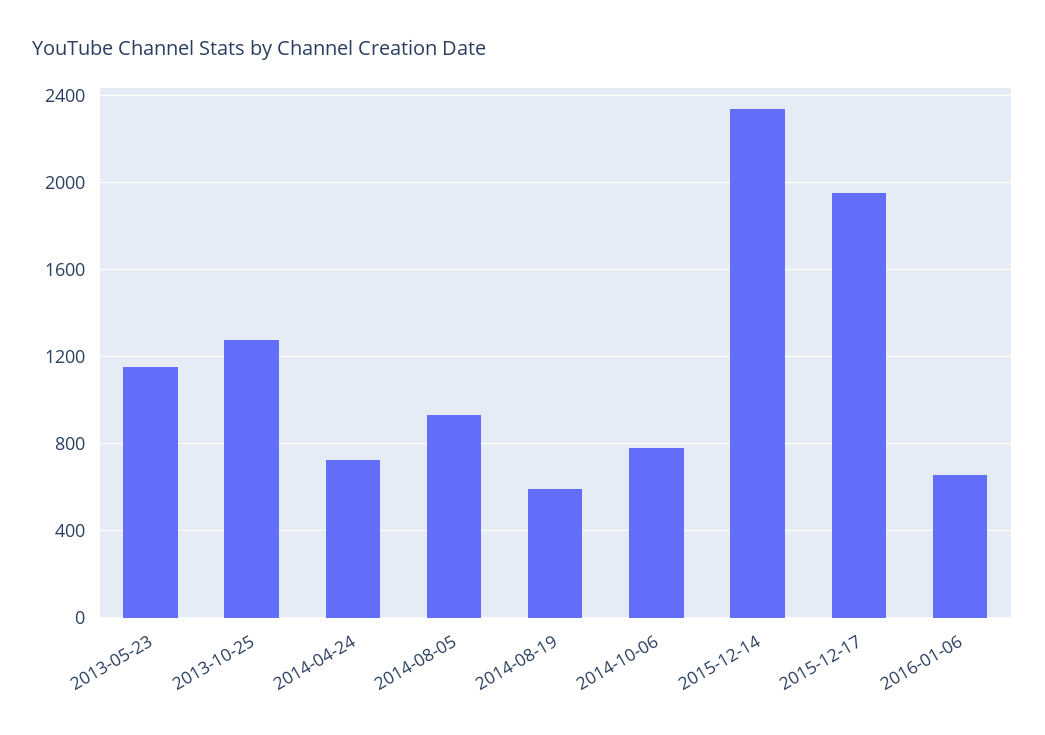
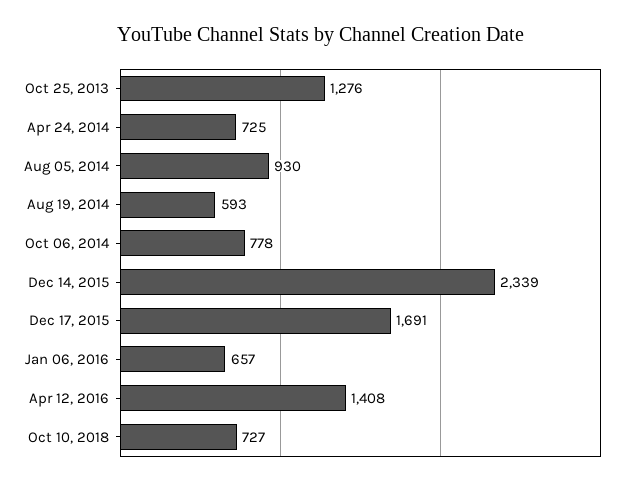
2013-05-23: 1150 -> none
2015-12-17: 1950 -> 1691
Apr 12, 2016: none -> 1408
Oct 10, 2018: none -> 727

